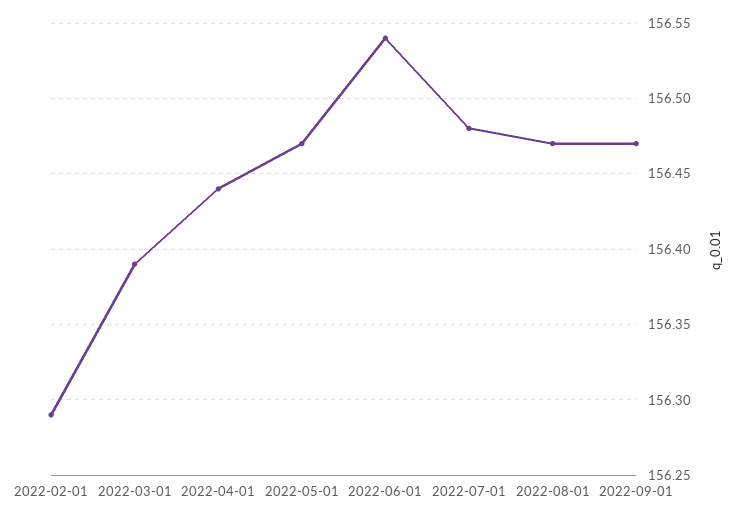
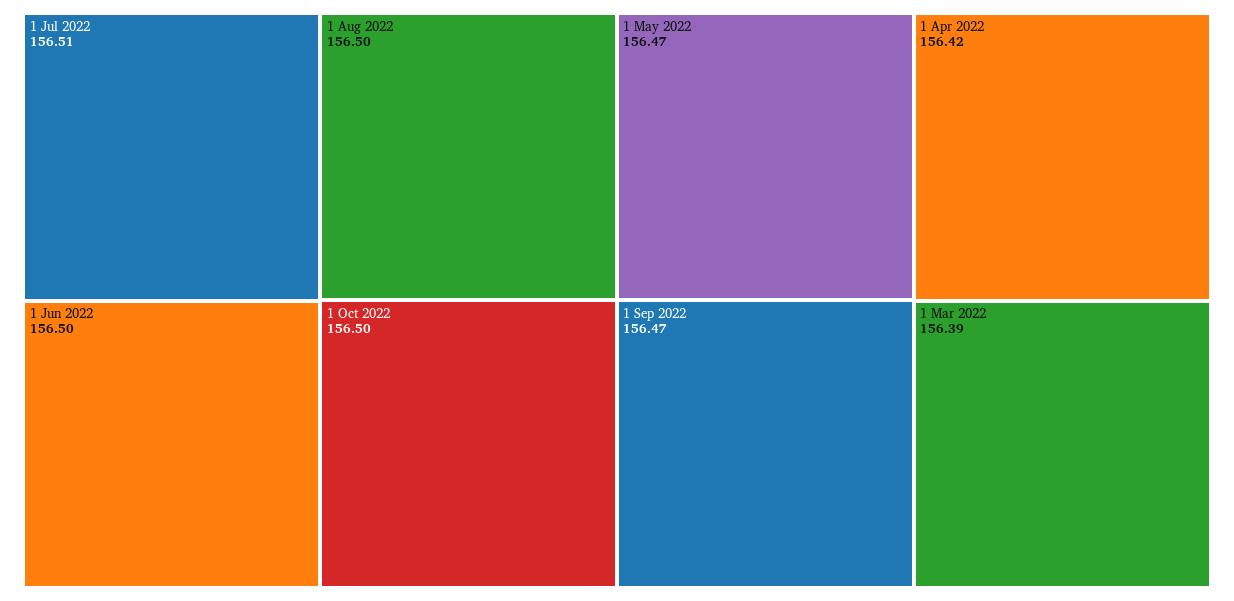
2022-02-01: 156.29 -> none
2022-04-01: 156.44 -> 156.42
2022-06-01: 156.54 -> 156.5
2022-07-01: 156.48 -> 156.51
2022-08-01: 156.47 -> 156.5
1 Oct 2022: none -> 156.5

